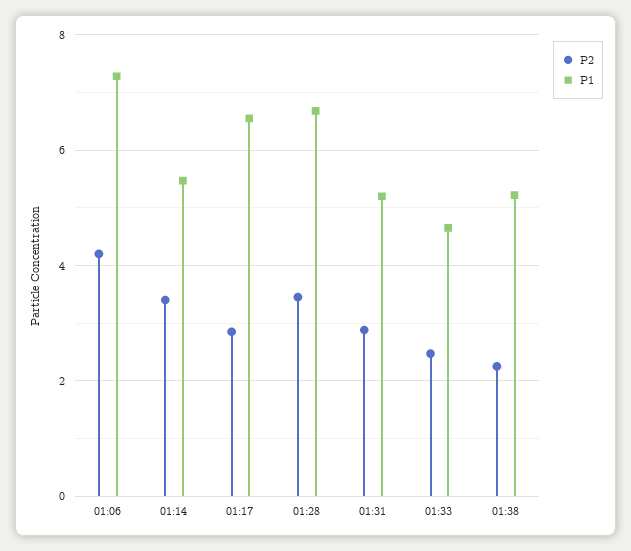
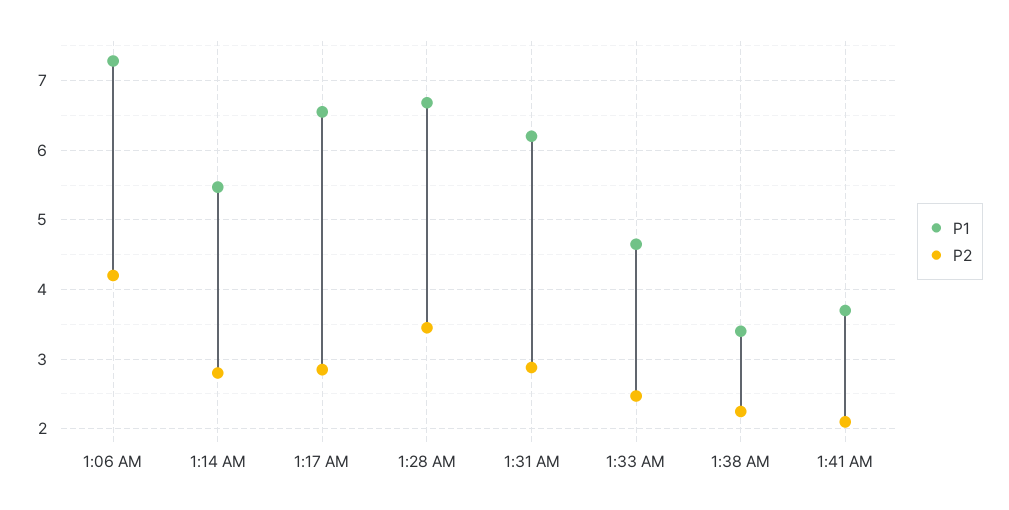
P2, 01:14: 3.4 -> 2.8
P1, 01:31: 5.2 -> 6.2
P1, 01:38: 5.2 -> 3.4
P1, 1:41 AM: none -> 3.7
P2, 1:41 AM: none -> 2.1

